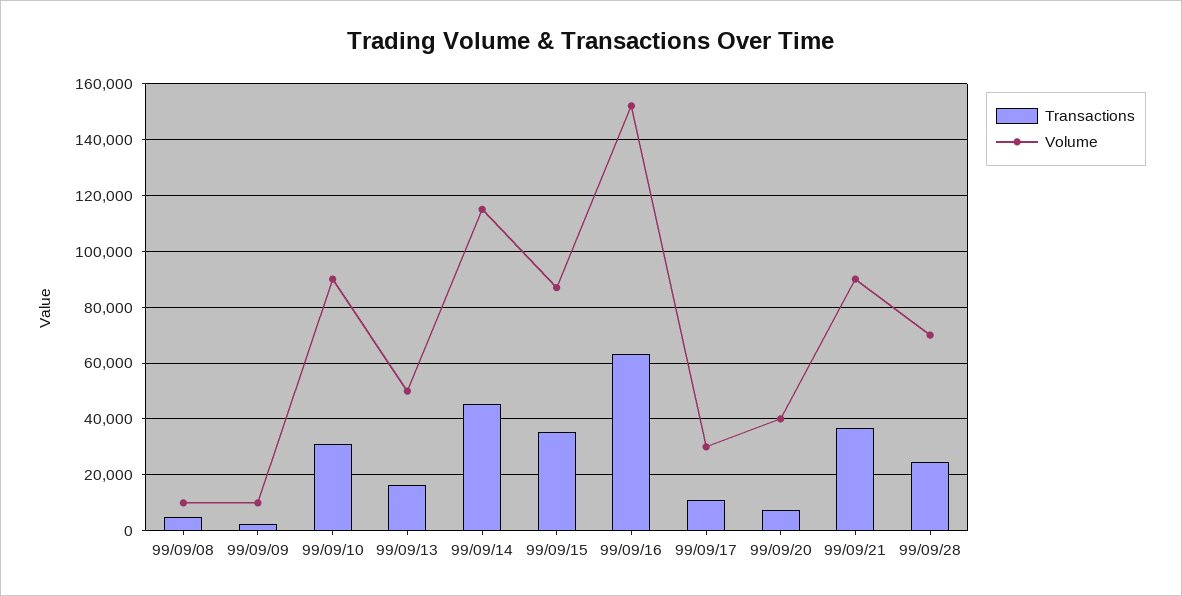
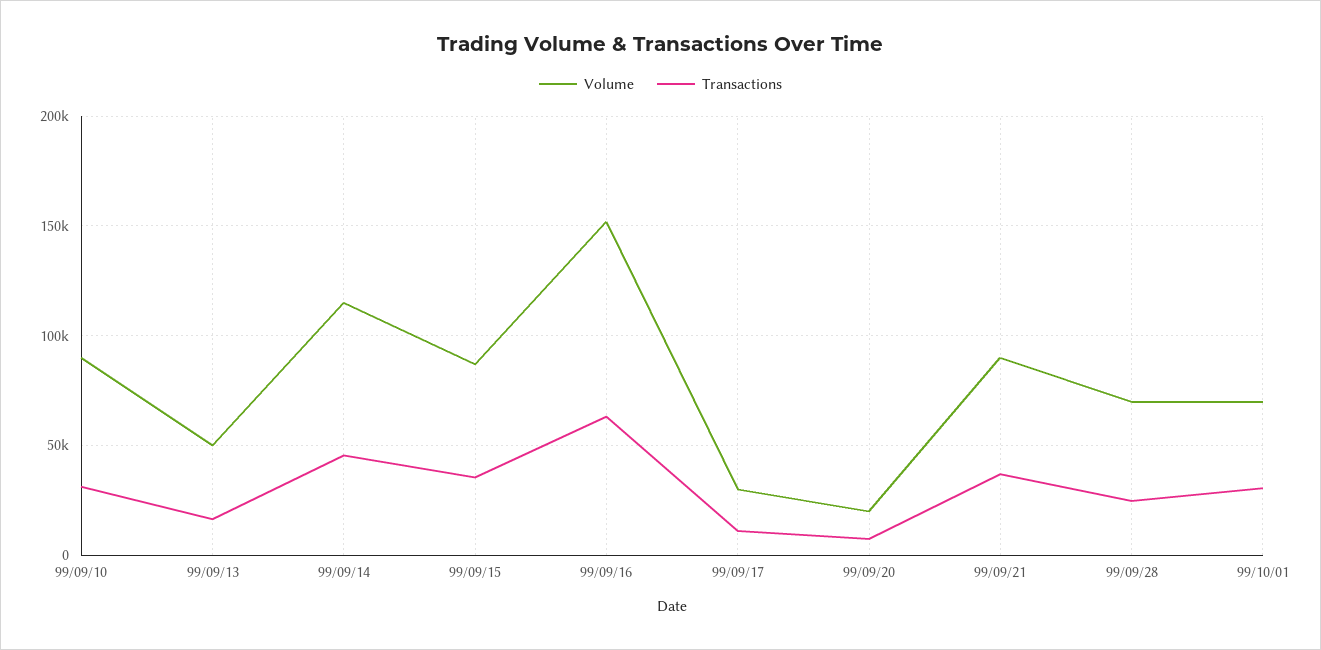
Transactions, 99/09/08: 5000 -> none
Volume, 99/09/08: 10000 -> none
Transactions, 99/09/09: 2500 -> none
Volume, 99/09/09: 10000 -> none
Volume, 99/09/20: 40000 -> 20000
Volume, 99/10/01: none -> 70000
Transactions, 99/10/01: none -> 30000

